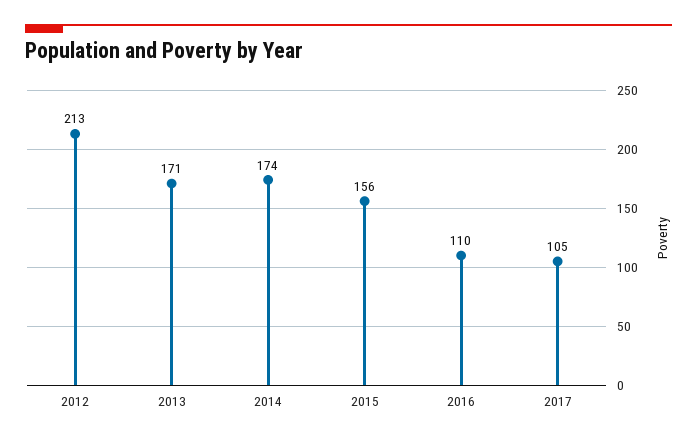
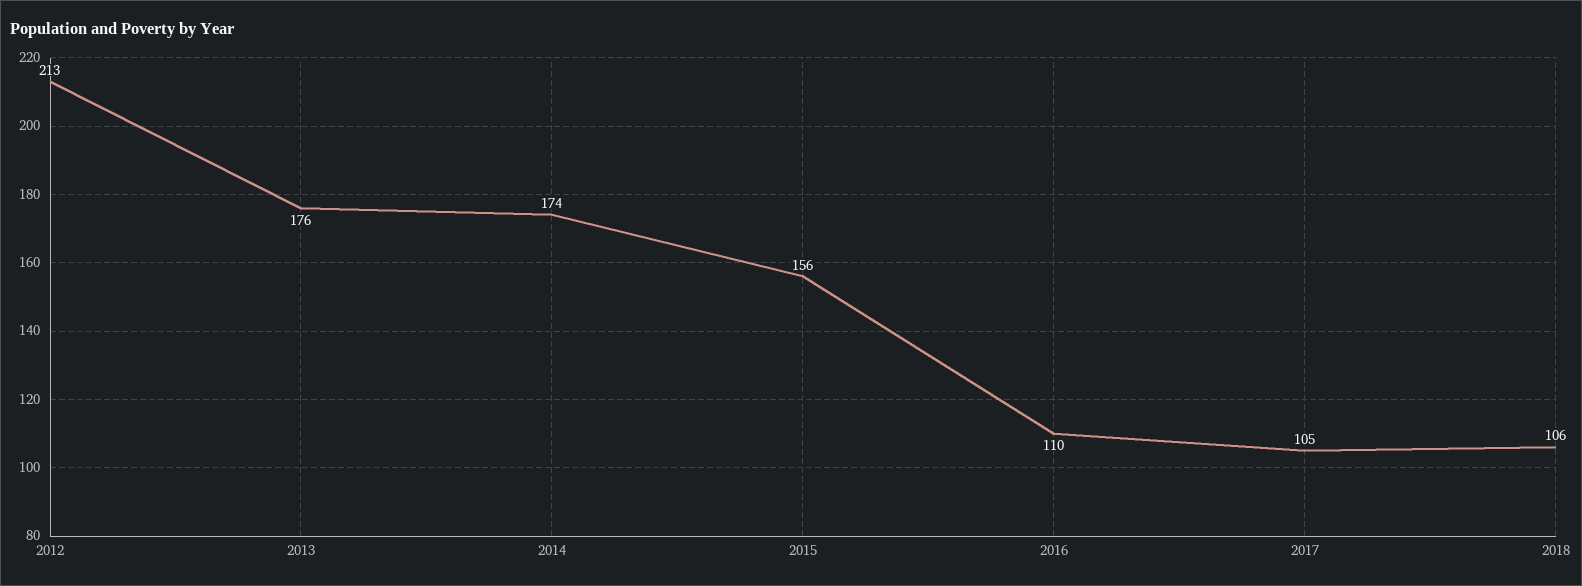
2013: 171 -> 176
2018: none -> 106

